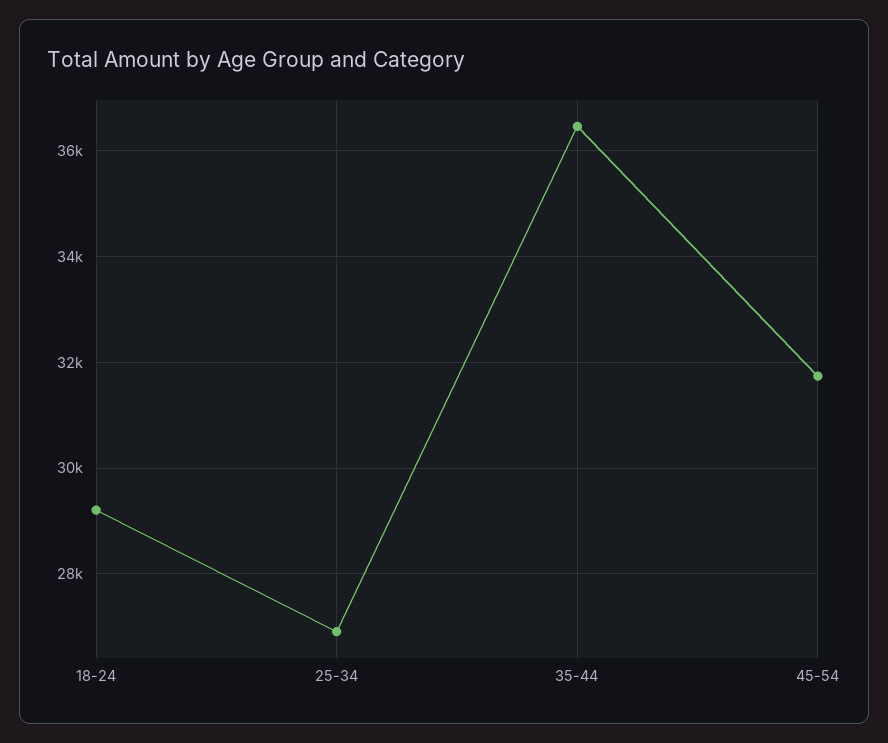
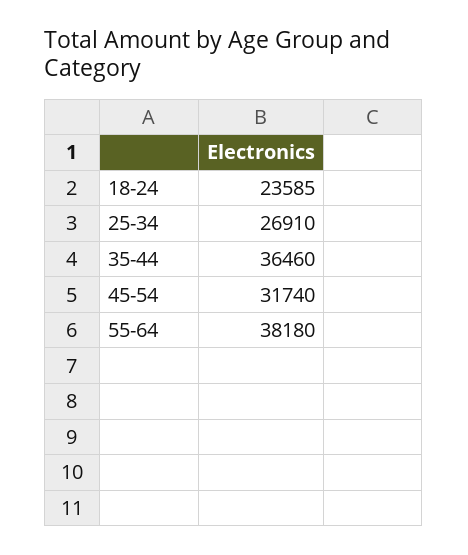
18-24: 29200 -> 23585
55-64: none -> 38180

